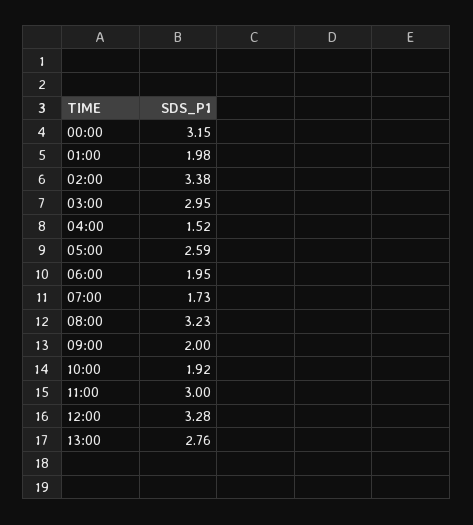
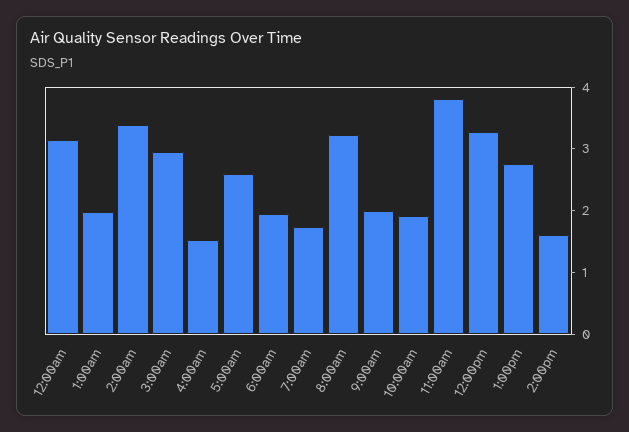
11:00: 3 -> 3.8
2:00pm: none -> 1.6

